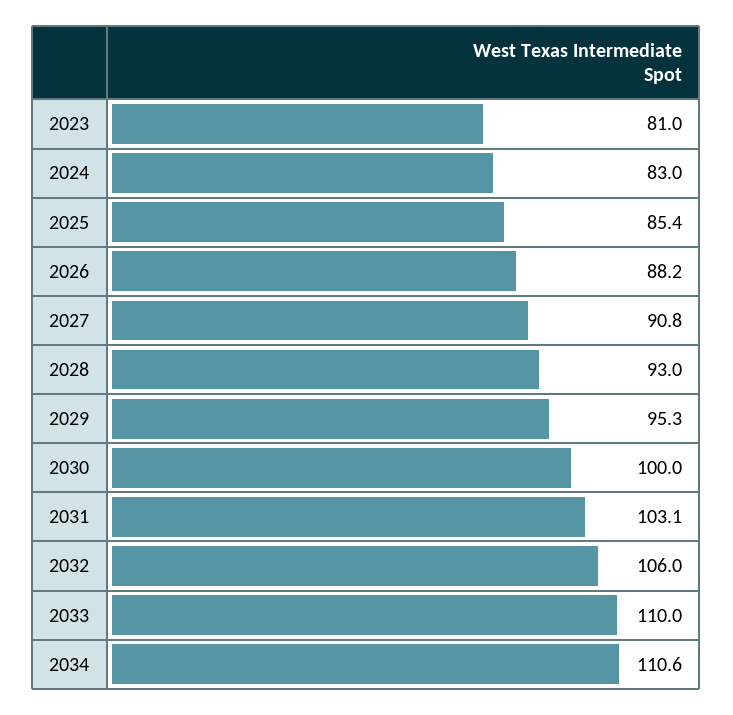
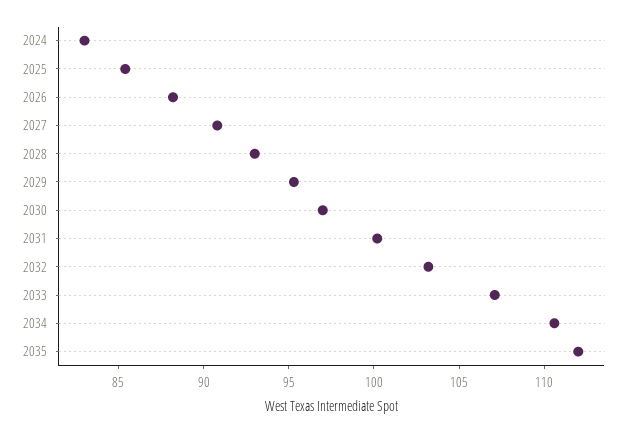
2023: 81 -> none
2030: 100 -> 97
2031: 103.1 -> 100
2032: 106 -> 103
2033: 110 -> 107
2035: none -> 112

